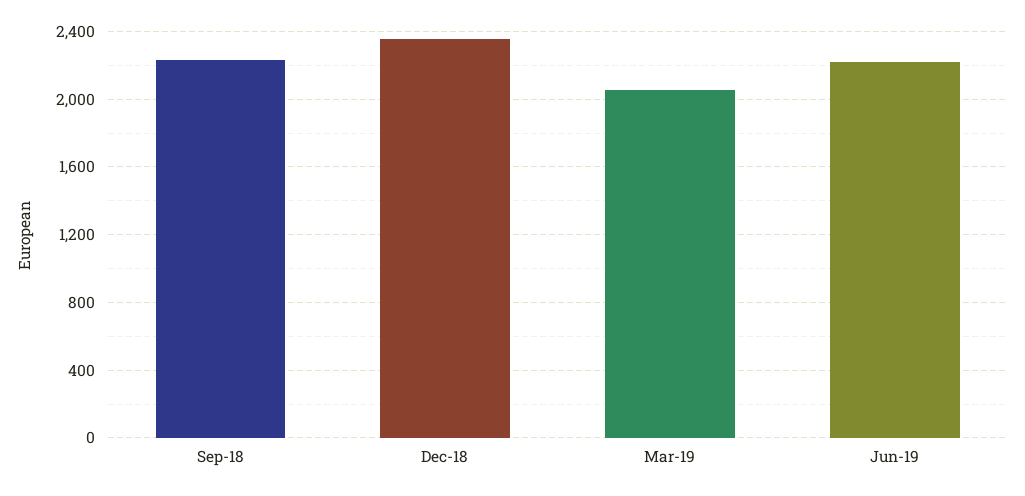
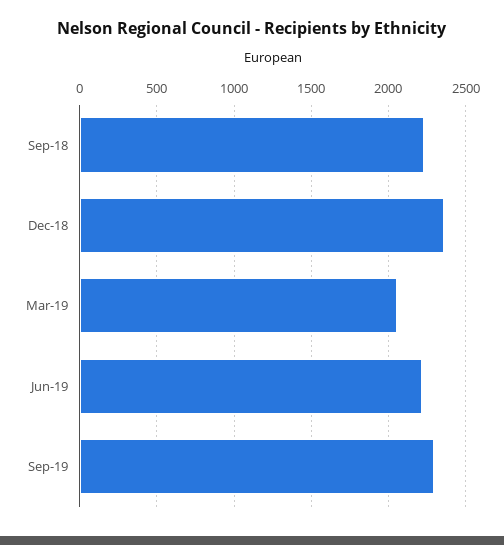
Sep-19: none -> 2300

